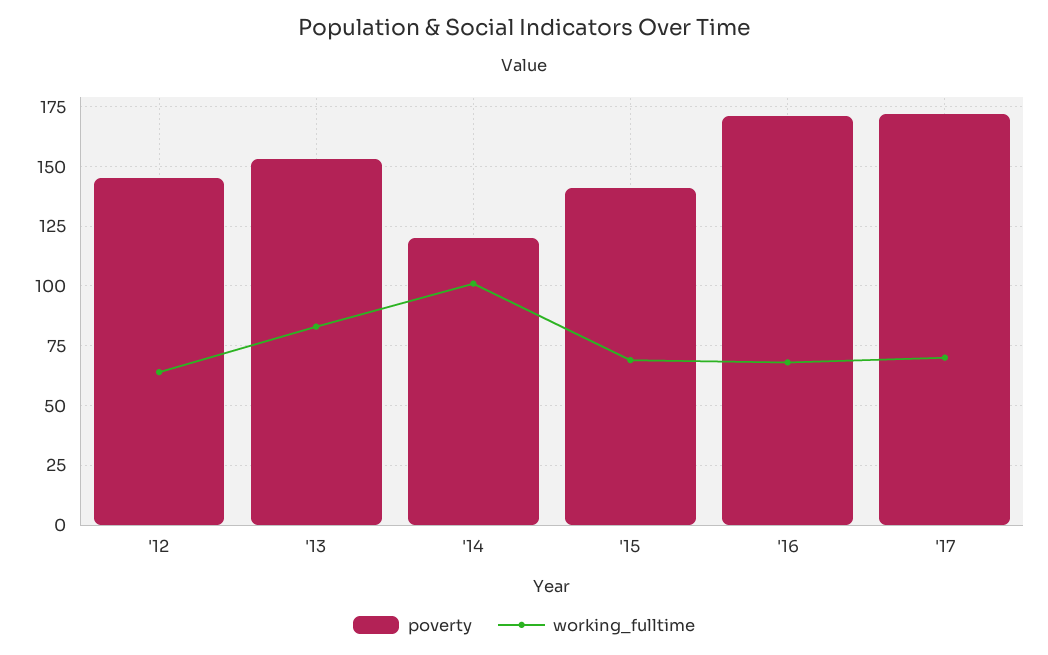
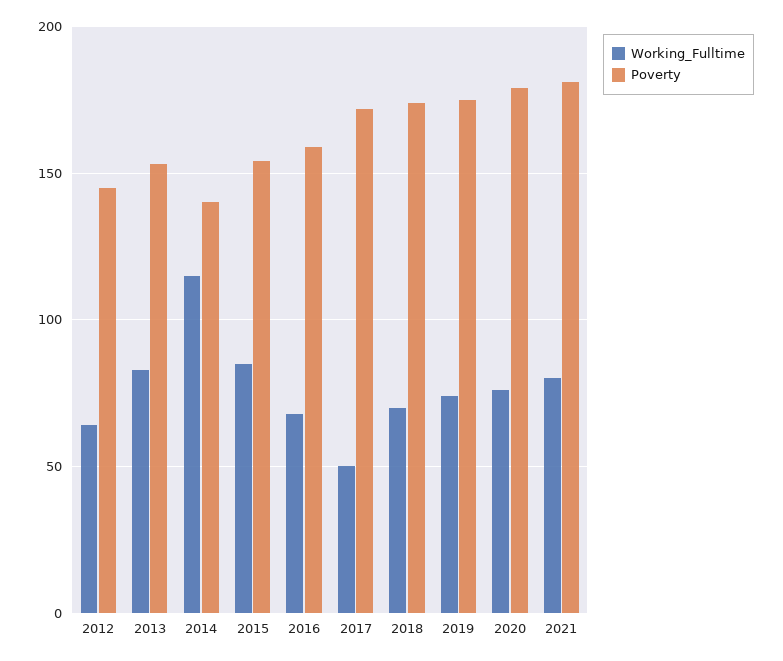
poverty, '14: 120 -> 140
working_fulltime, '14: 100 -> 115
poverty, '15: 140 -> 155
working_fulltime, '15: 70 -> 85
poverty, '16: 170 -> 160
working_fulltime, '17: 70 -> 50
working_fulltime, 2018: none -> 70
poverty, 2018: none -> 175
working_fulltime, 2019: none -> 75
poverty, 2019: none -> 175
working_fulltime, 2020: none -> 75
poverty, 2020: none -> 180
working_fulltime, 2021: none -> 80
poverty, 2021: none -> 180

